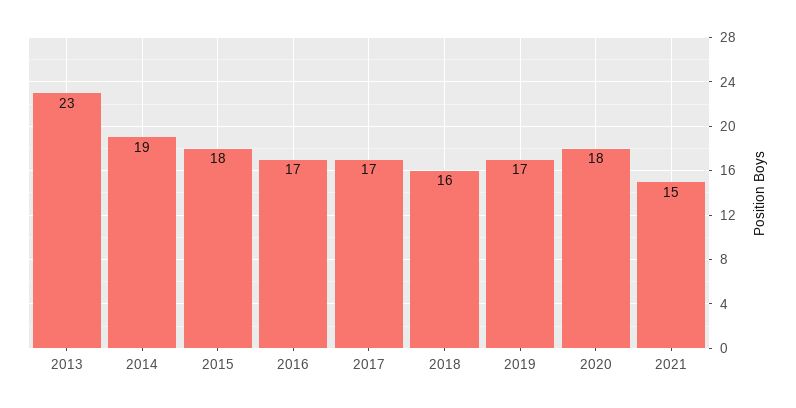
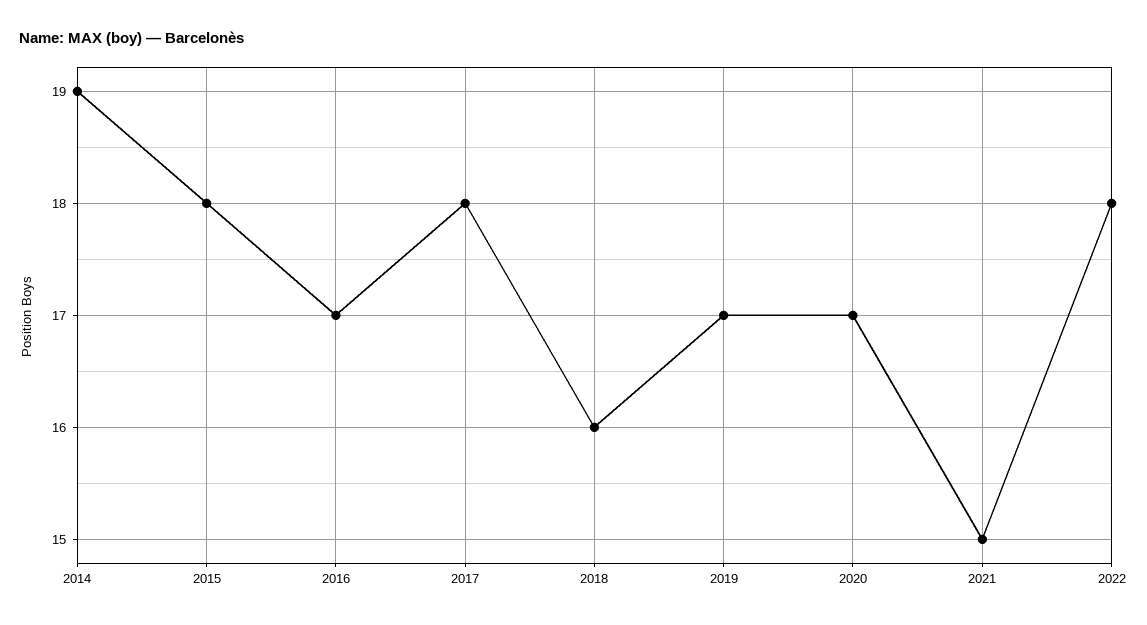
2013: 23 -> none
2017: 17 -> 18
2020: 18 -> 17
2022: none -> 18

